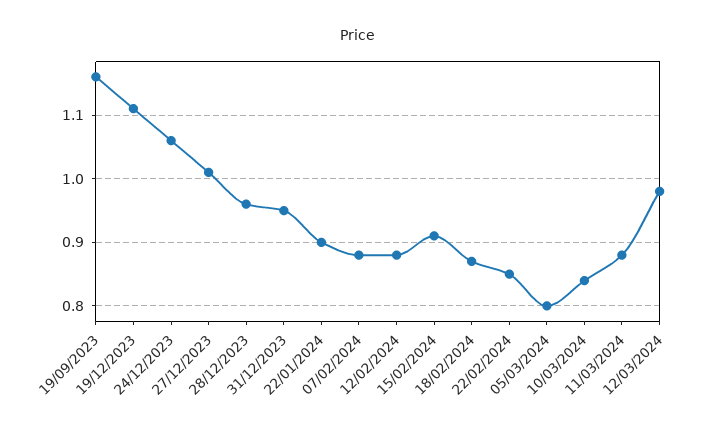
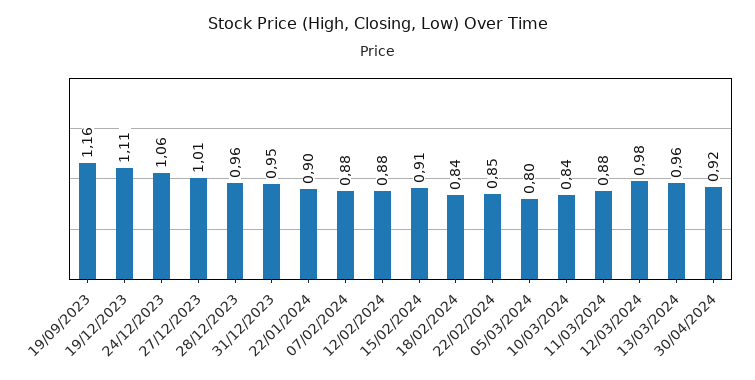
18/02/2024: 0.87 -> 0.84
13/03/2024: none -> 0.96
30/04/2024: none -> 0.92

